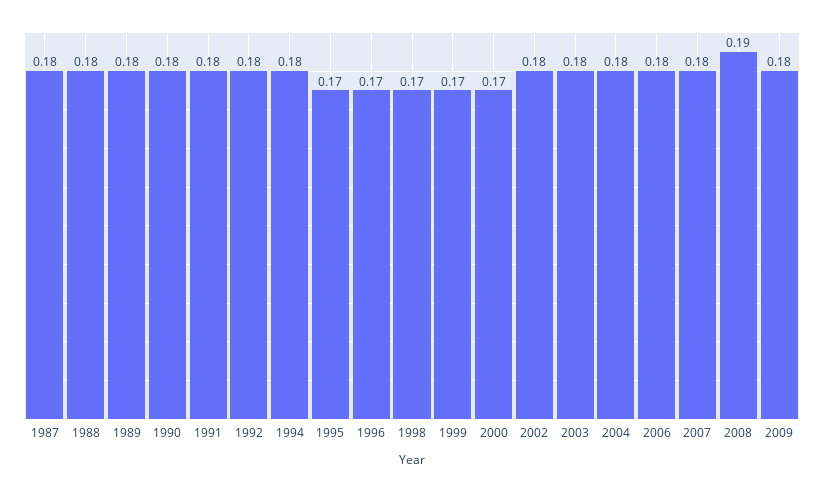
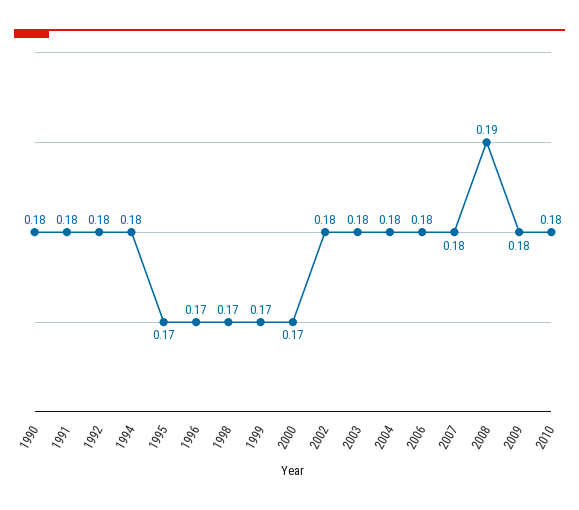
1987: 0.18 -> none
1988: 0.18 -> none
1989: 0.18 -> none
2010: none -> 0.18

